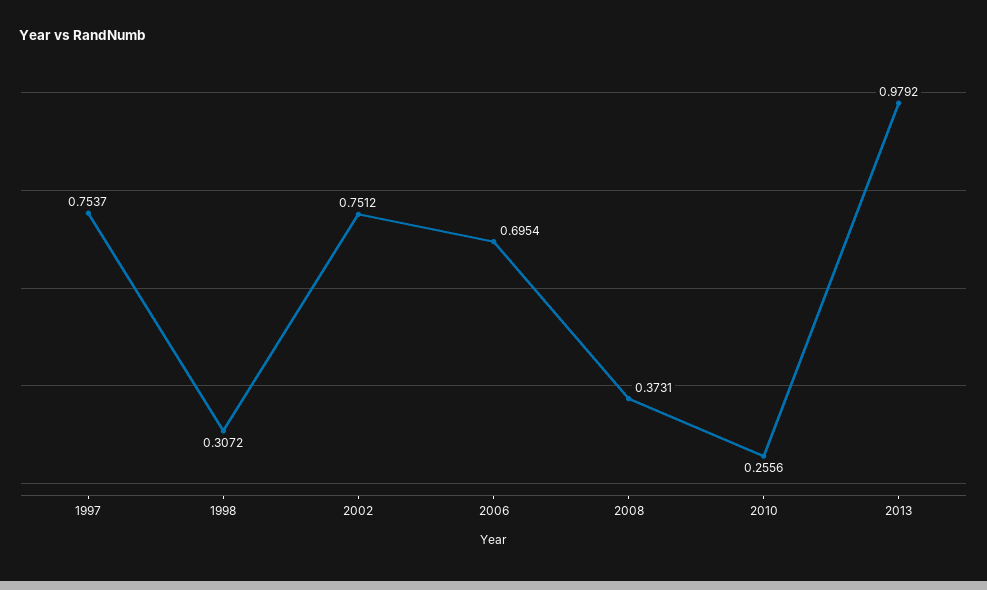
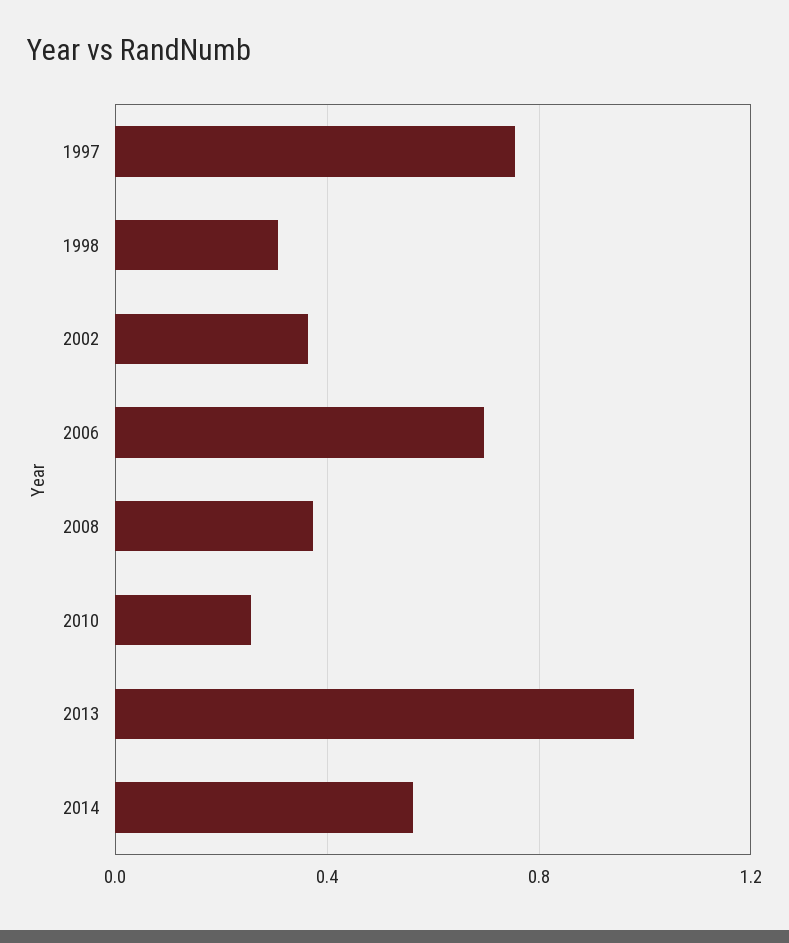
2002: 0.7512 -> 0.35
2014: none -> 0.55

